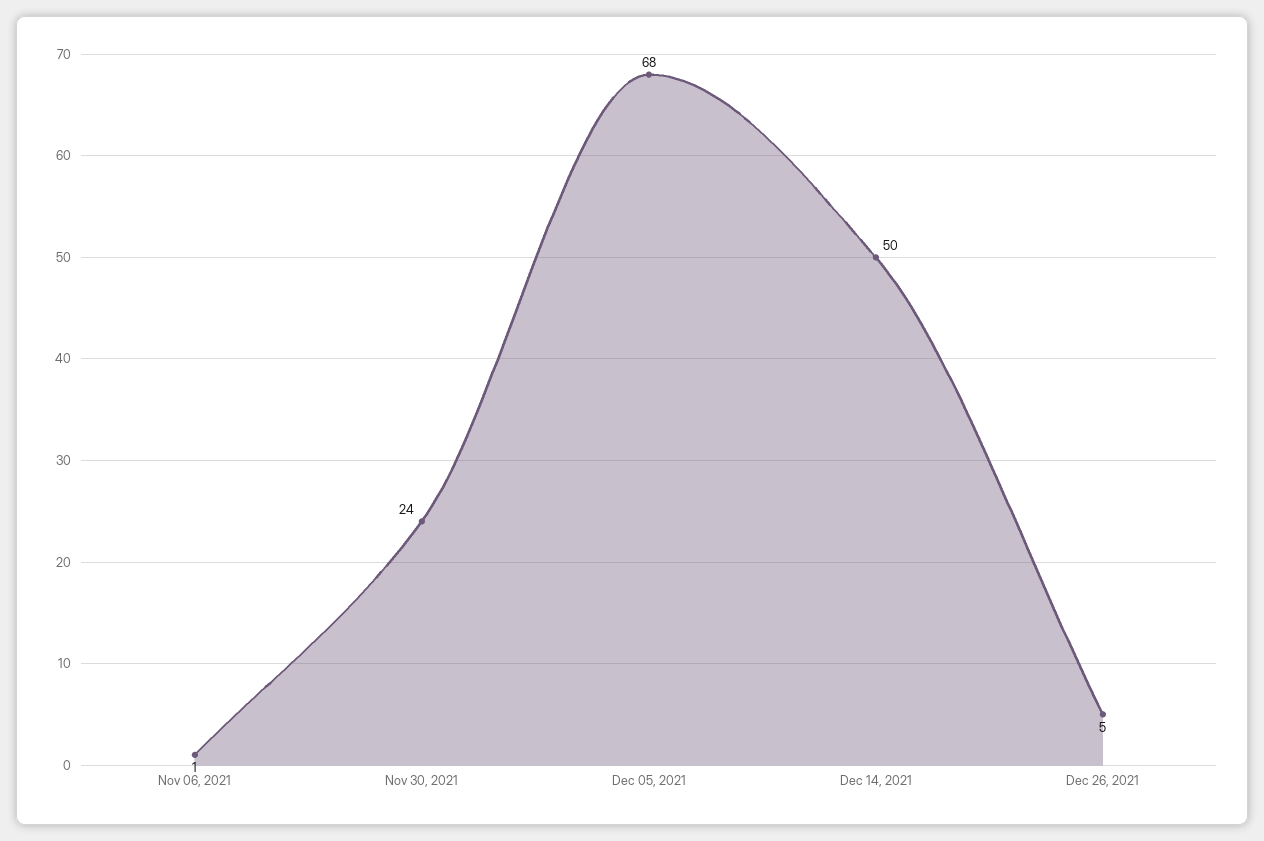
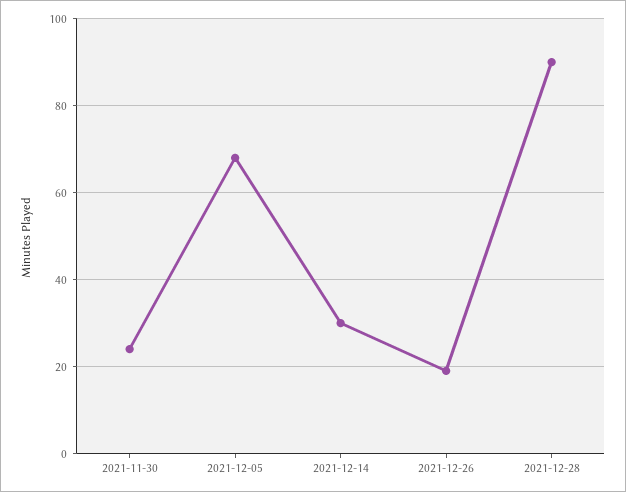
Nov 06, 2021: 1 -> none
Dec 14, 2021: 50 -> 30
Dec 26, 2021: 5 -> 20
2021-12-28: none -> 90

